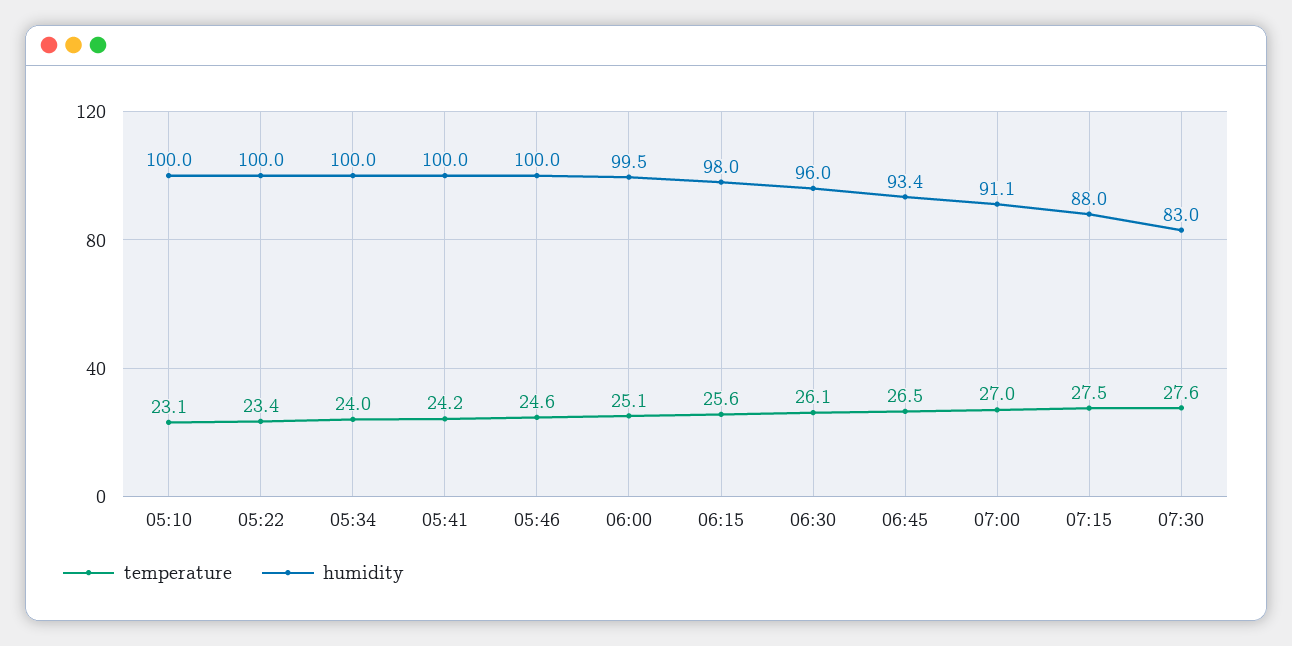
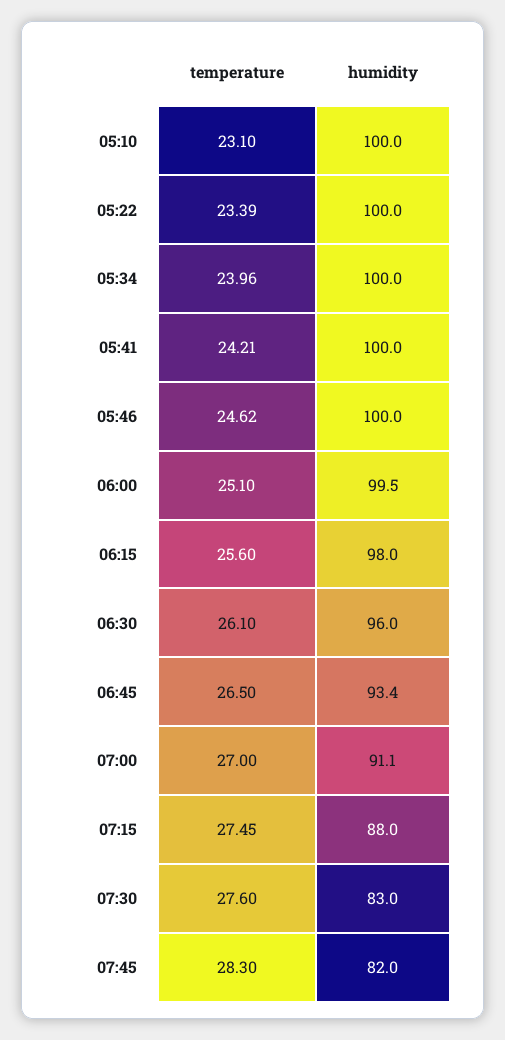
temperature, 07:45: none -> 28.3
humidity, 07:45: none -> 82

